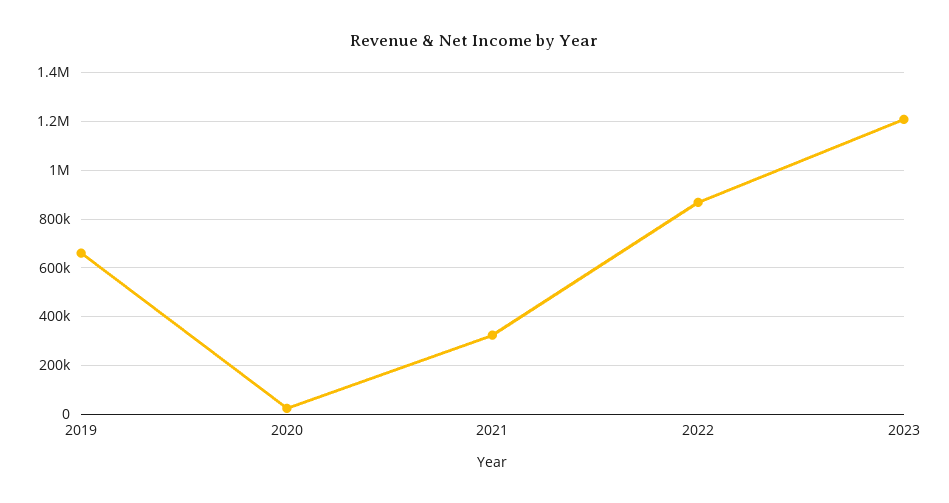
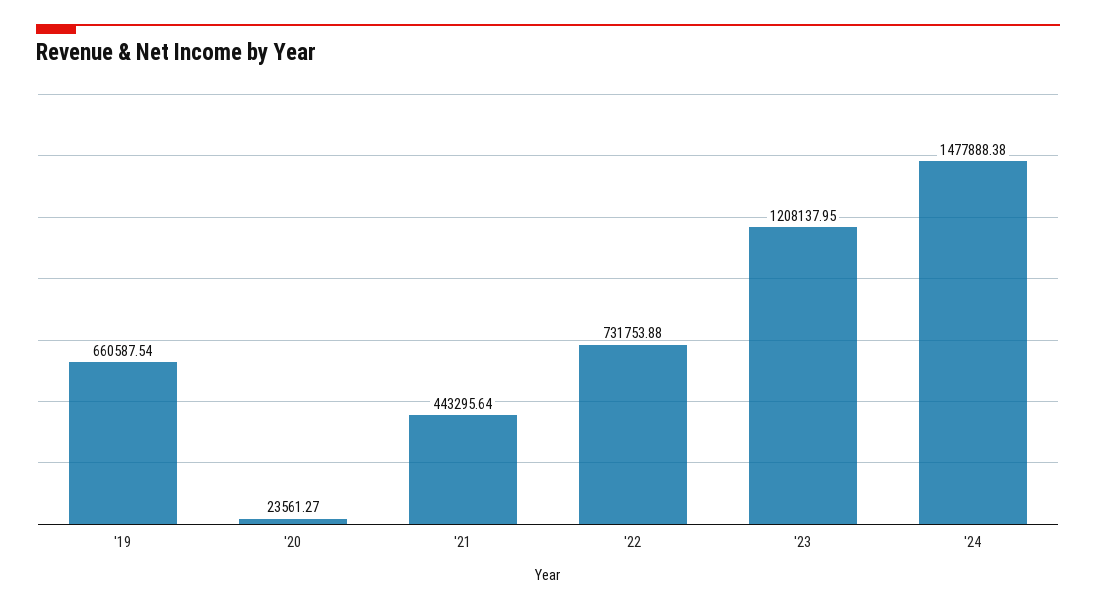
2021: 325000 -> 443295.64
2022: 875000 -> 731753.88
'24: none -> 1477888.38

